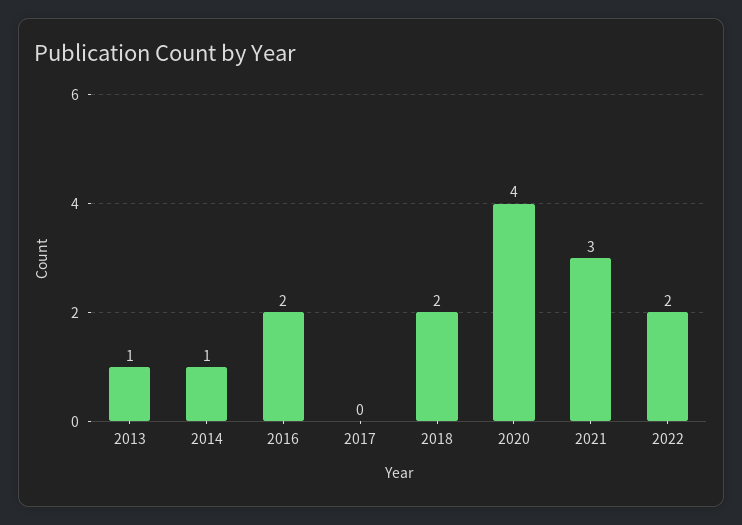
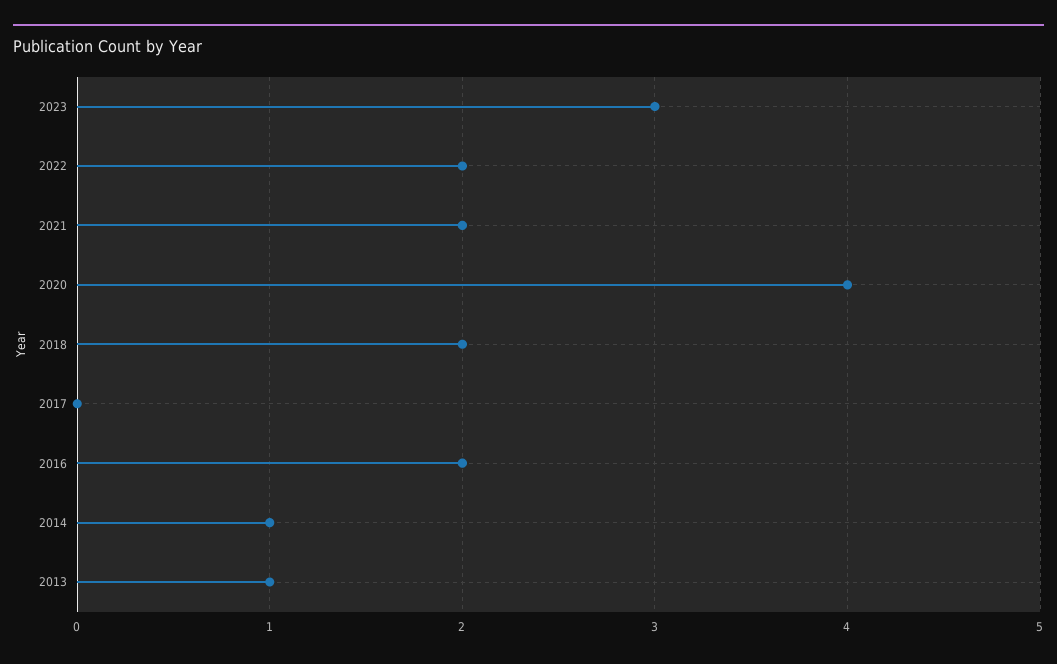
2021: 3 -> 2
2023: none -> 3

